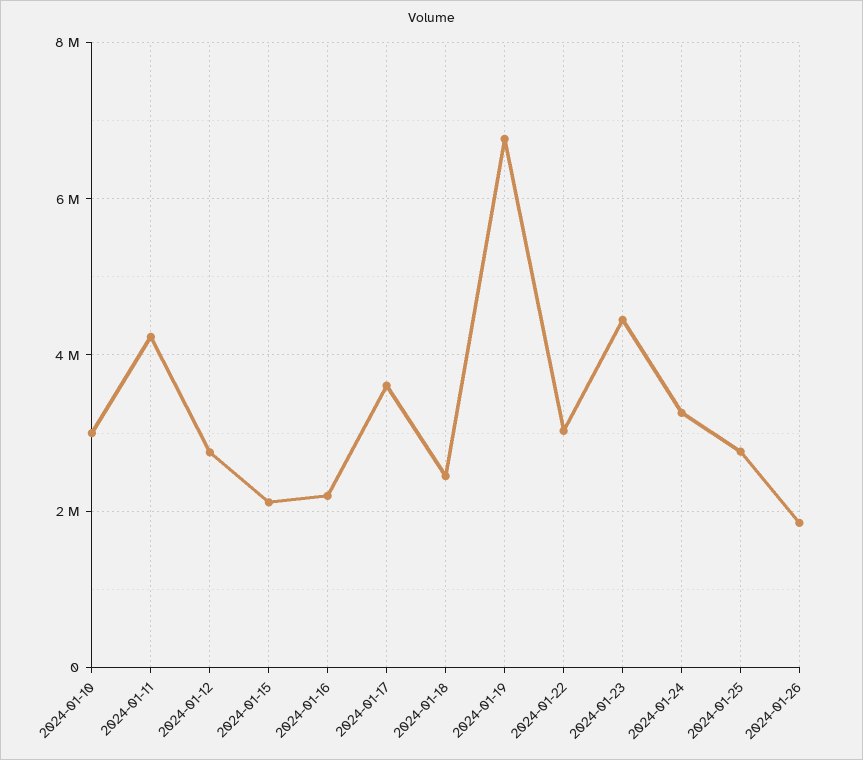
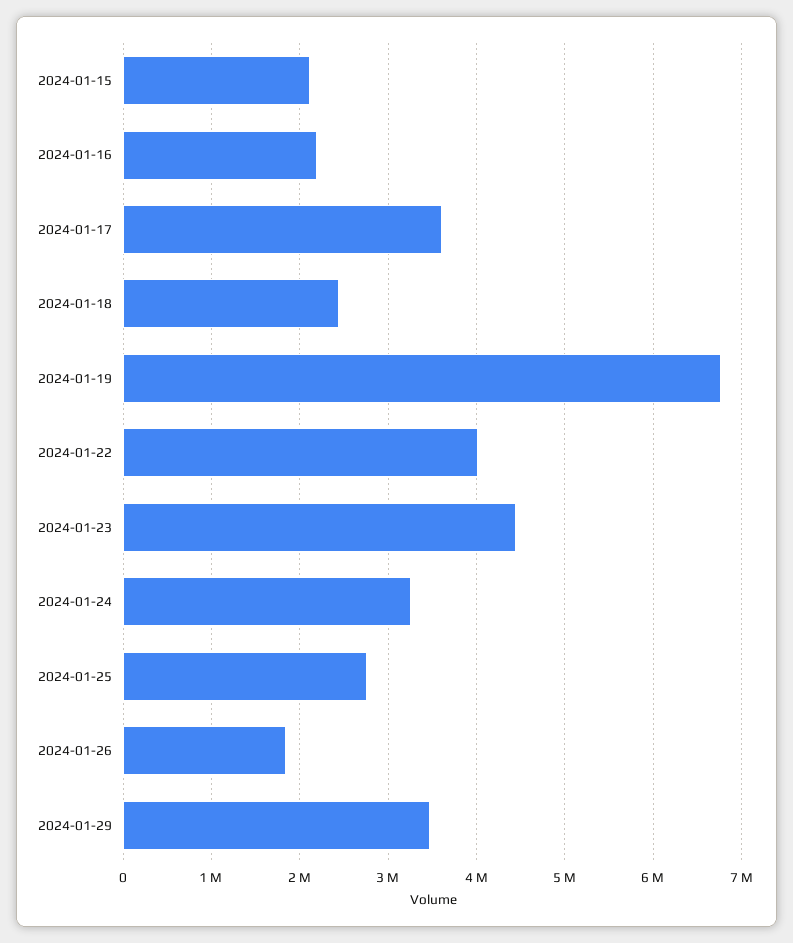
2024-01-10: 3000000 -> none
2024-01-11: 4200000 -> none
2024-01-12: 2800000 -> none
2024-01-22: 3000000 -> 4000000
2024-01-29: none -> 3500000

